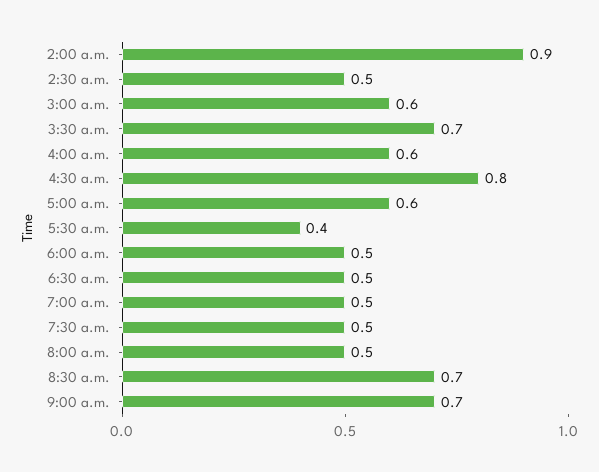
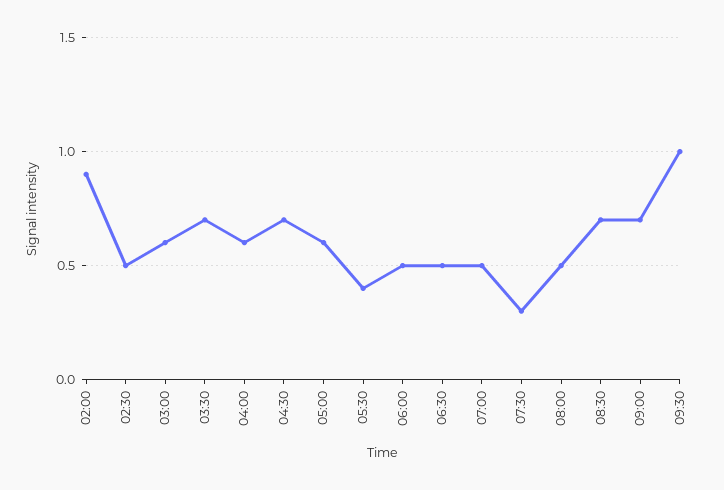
4:30 a.m.: 0.8 -> 0.7
7:30 a.m.: 0.5 -> 0.3
09:30: none -> 1

